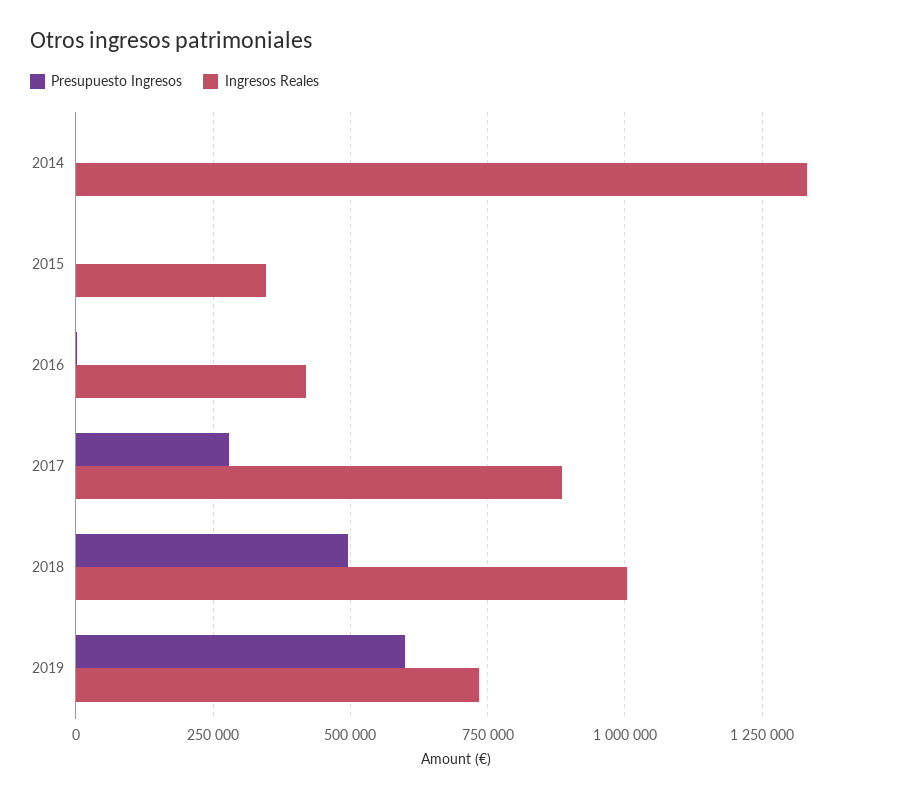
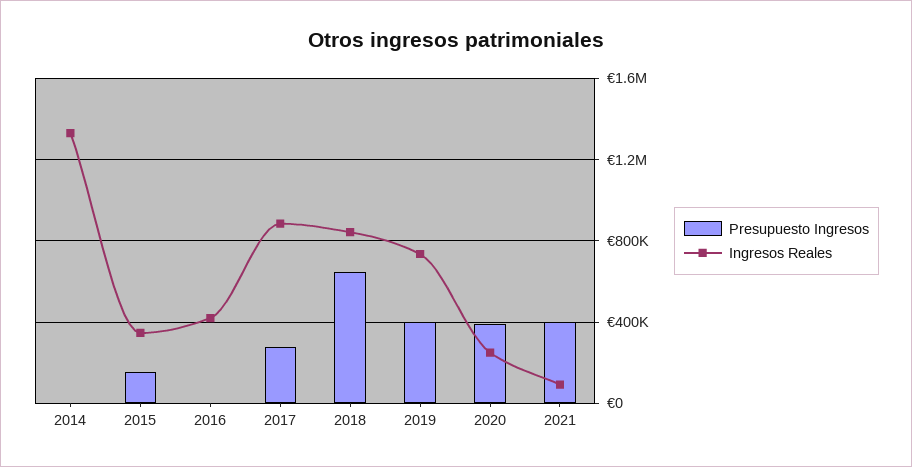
Presupuesto Ingresos, 2015: 0 -> 150000
Presupuesto Ingresos, 2018: 500000 -> 650000
Ingresos Reales, 2018: 1000000 -> 850000
Presupuesto Ingresos, 2019: 600000 -> 400000
Presupuesto Ingresos, 2020: none -> 400000
Ingresos Reales, 2020: none -> 250000
Presupuesto Ingresos, 2021: none -> 400000
Ingresos Reales, 2021: none -> 100000

